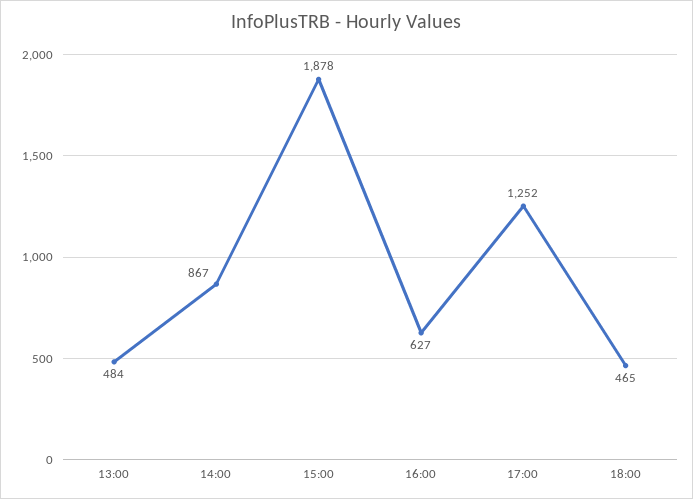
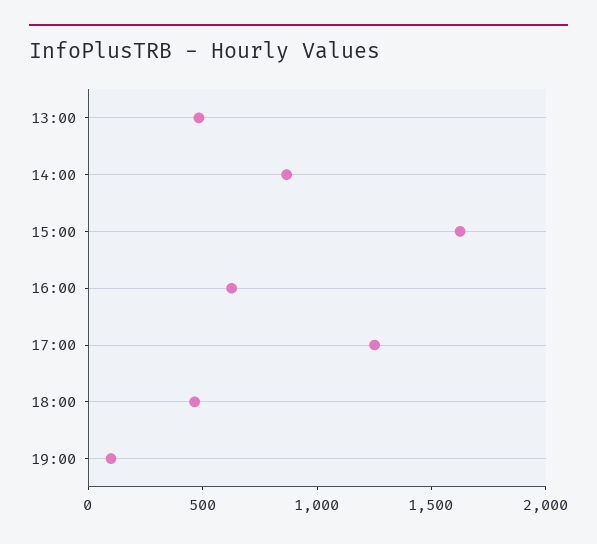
15:00: 1878 -> 1600
19:00: none -> 100

